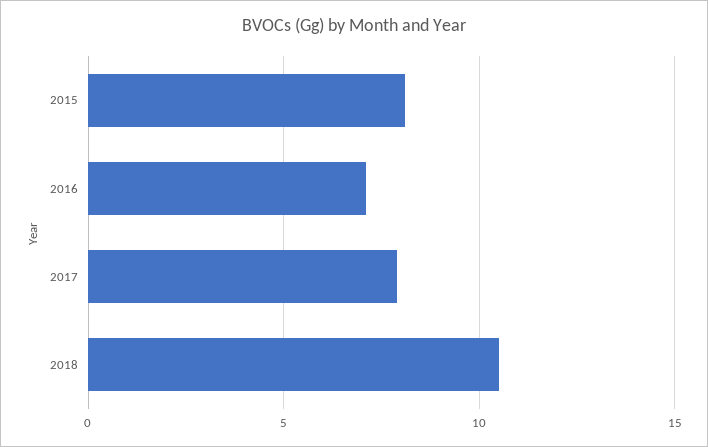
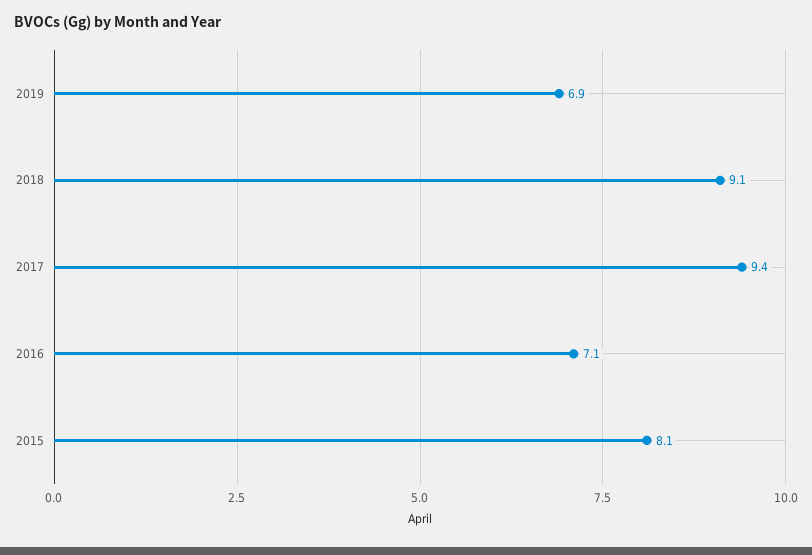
2017: 8 -> 9.4
2018: 10.5 -> 9.1
2019: none -> 6.9

